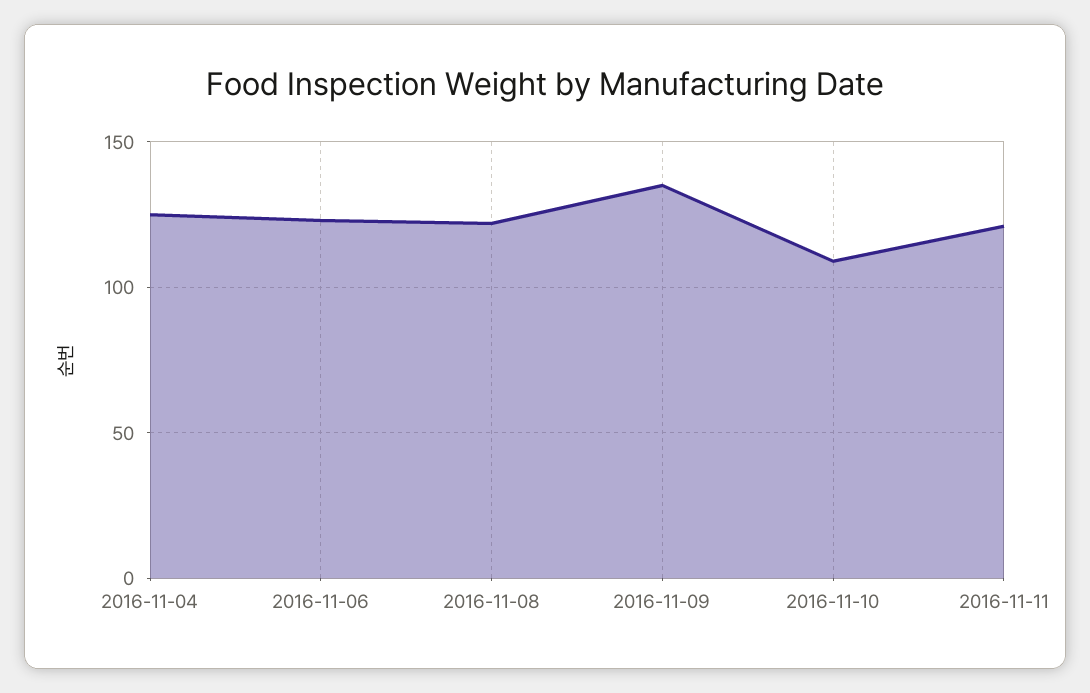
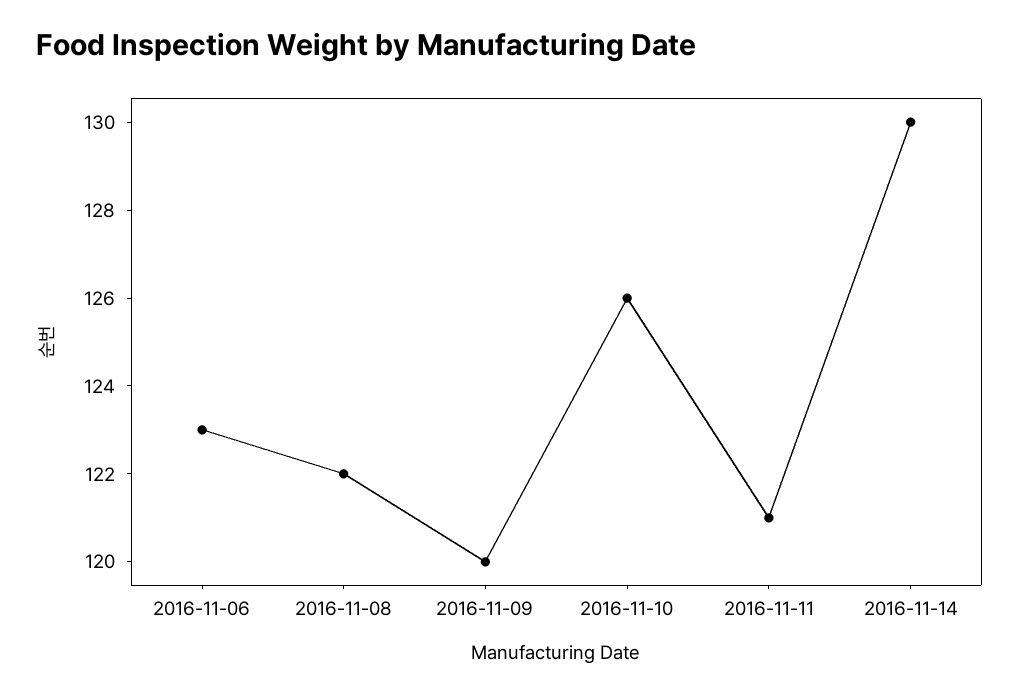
2016-11-04: 125 -> none
2016-11-09: 135 -> 120
2016-11-10: 110 -> 126
2016-11-14: none -> 130

